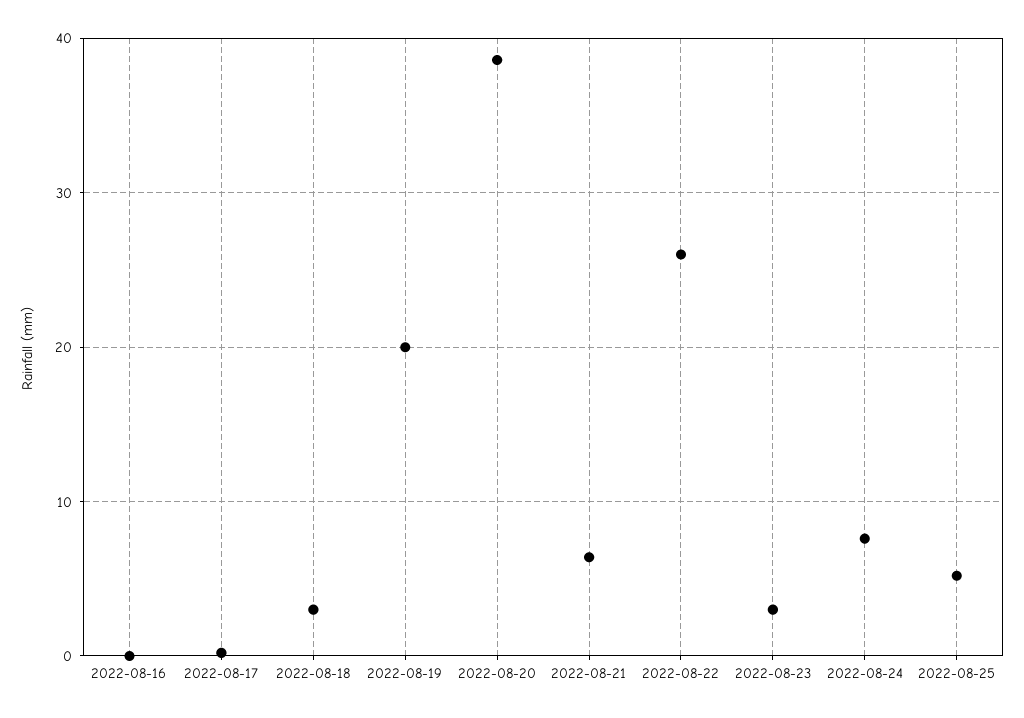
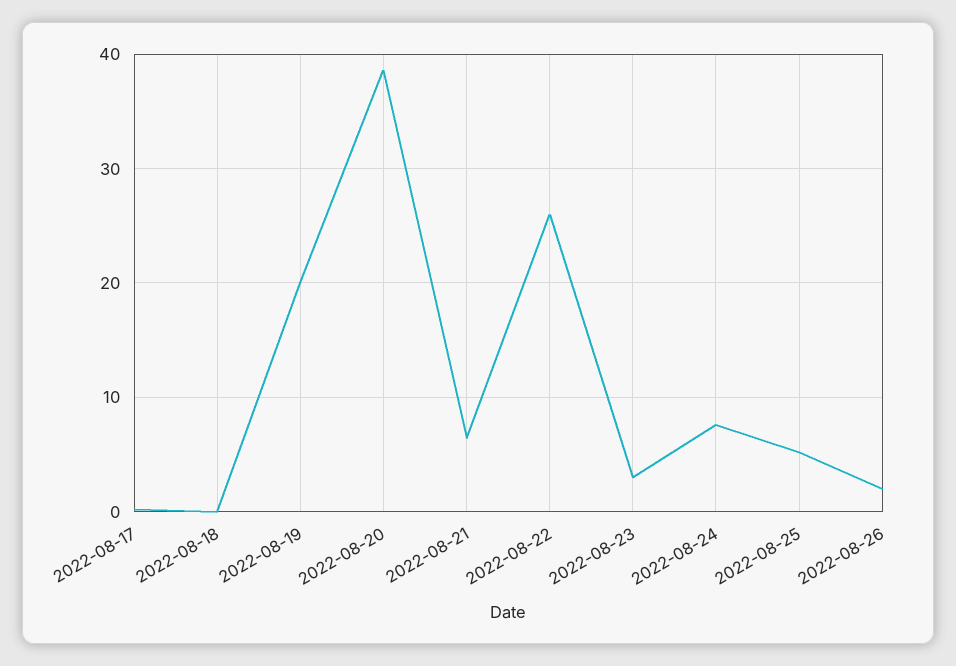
2022-08-16: 0 -> none
2022-08-18: 3 -> 0
2022-08-26: none -> 2

